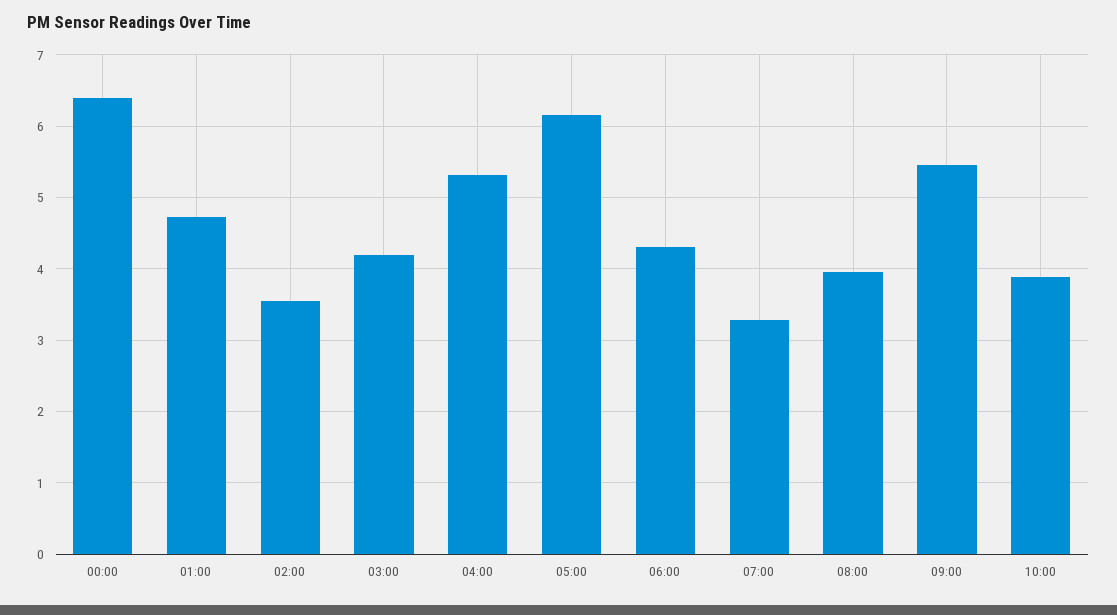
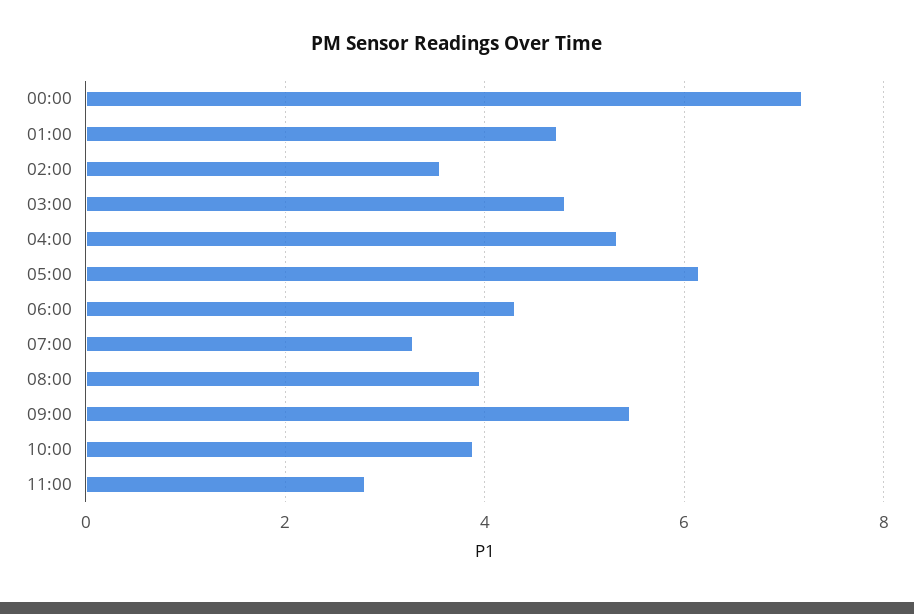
00:00: 6.4 -> 7.2
03:00: 4.2 -> 4.8
11:00: none -> 2.8

